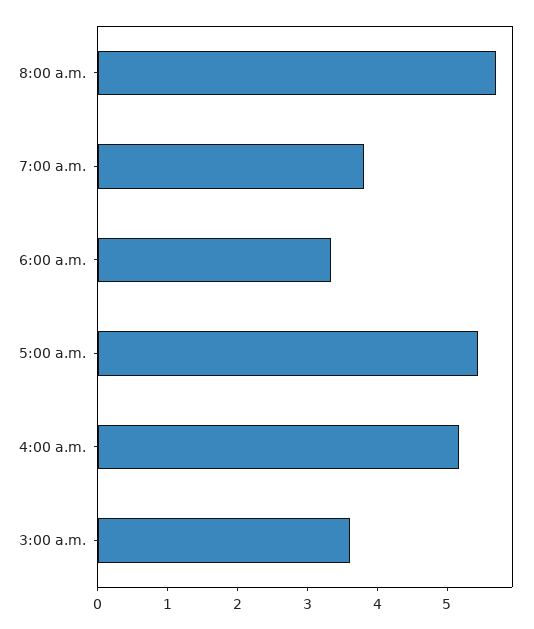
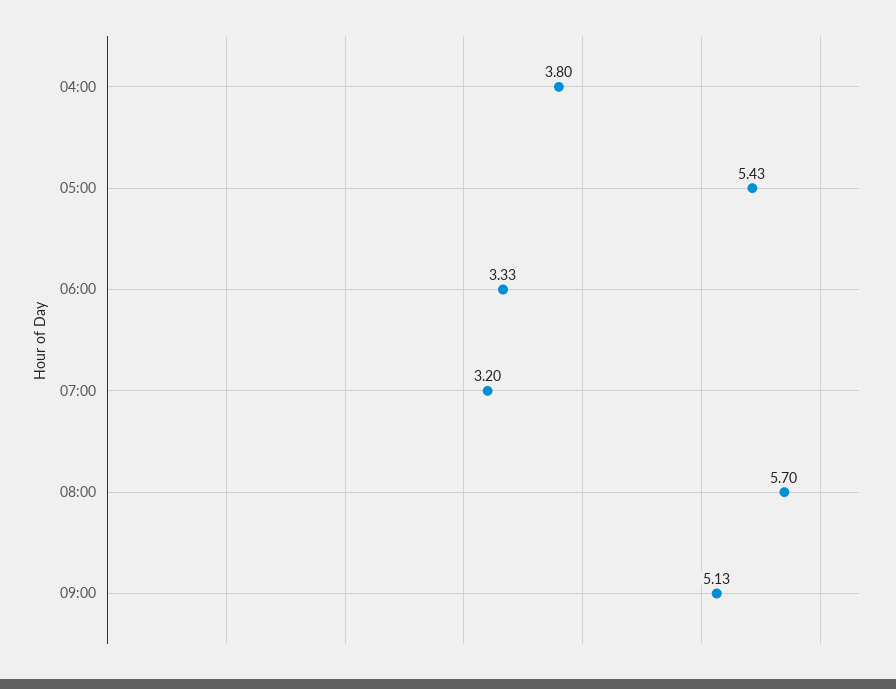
7:00 a.m.: 3.8 -> 3.2
4:00 a.m.: 5.2 -> 3.8
3:00 a.m.: 3.6 -> none
09:00: none -> 5.13

